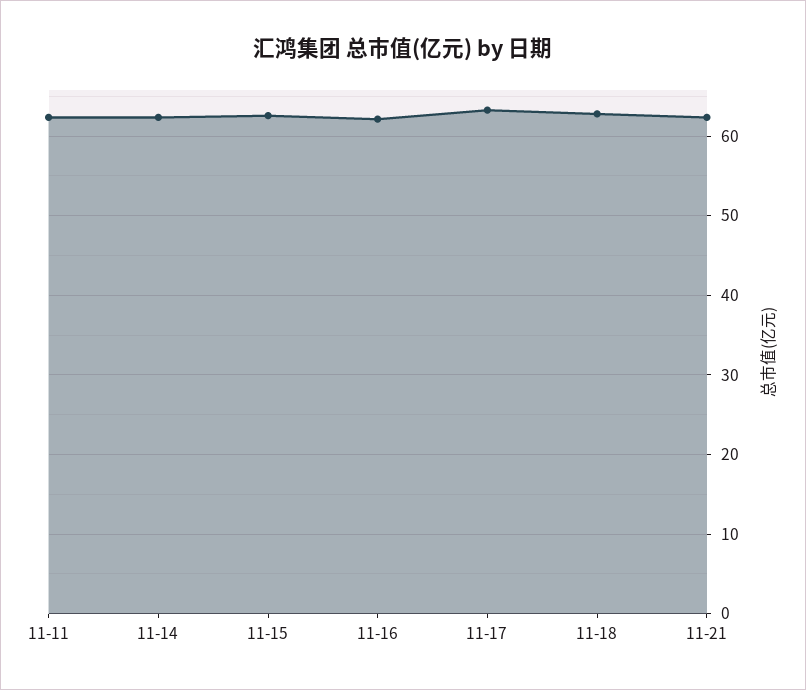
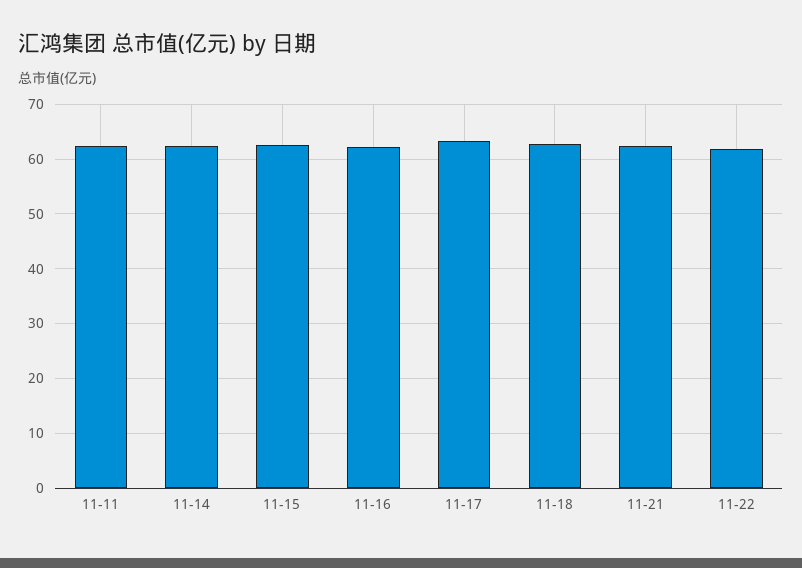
11-22: none -> 62

